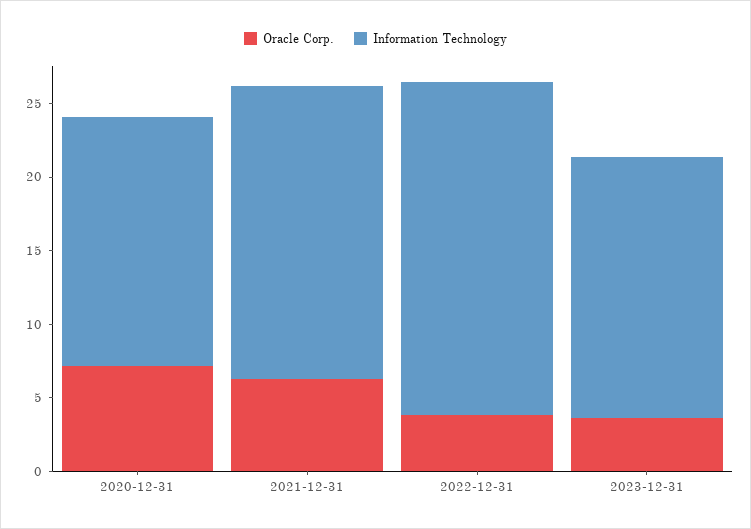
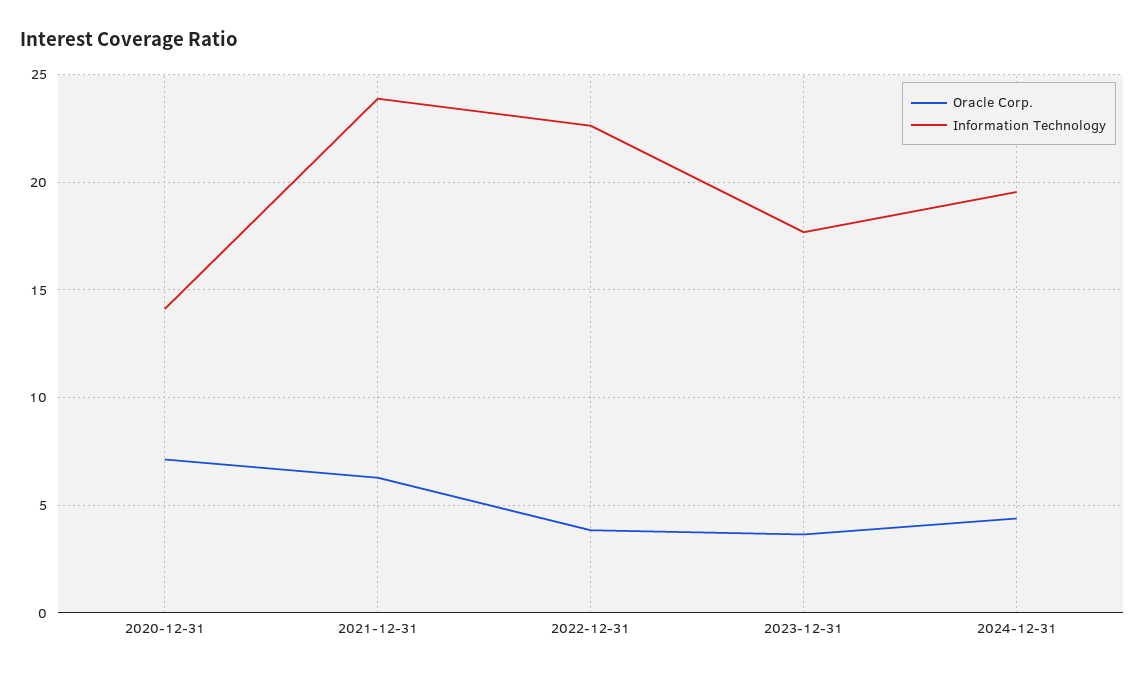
Information Technology, 2020-12-31: 17 -> 14
Information Technology, 2021-12-31: 20 -> 24
Oracle Corp., 2024-12-31: none -> 4.5
Information Technology, 2024-12-31: none -> 19.5

